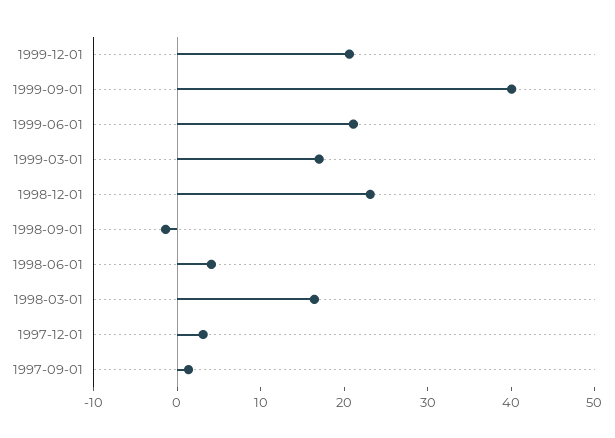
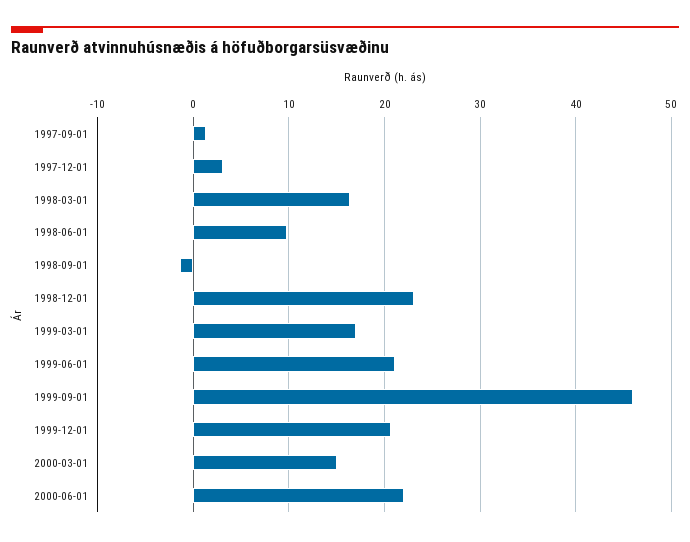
1999-09-01: 40 -> 46
1998-06-01: 4 -> 10
2000-03-01: none -> 15
2000-06-01: none -> 22

